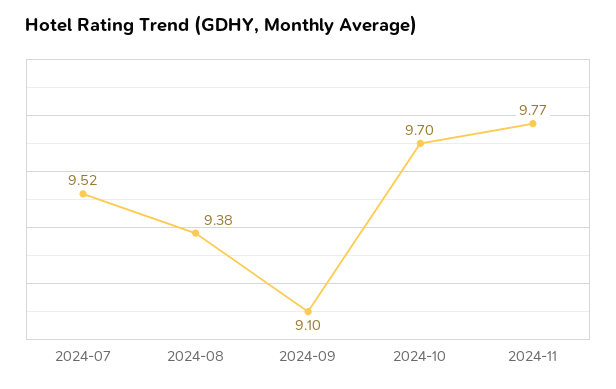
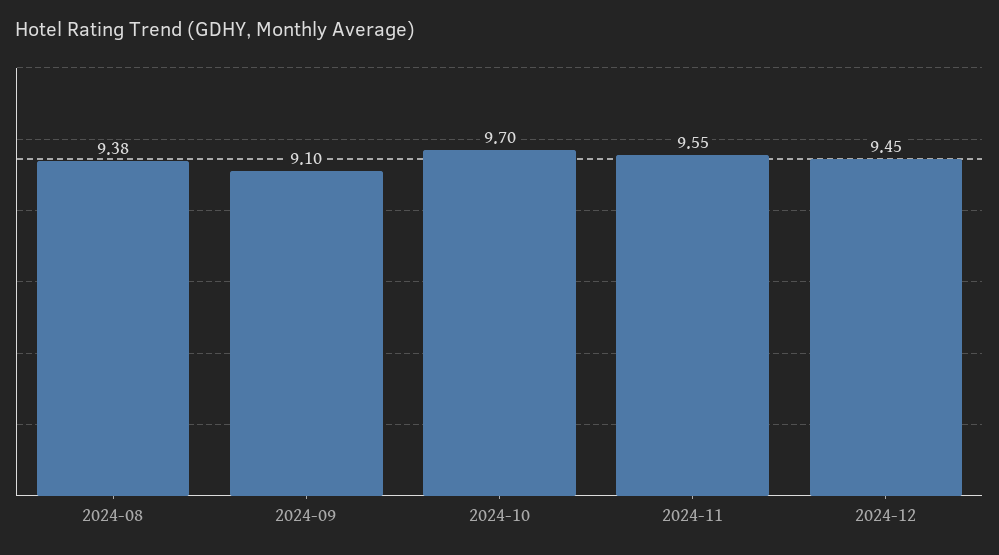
2024-07: 9.52 -> none
2024-11: 9.77 -> 9.55
2024-12: none -> 9.45

